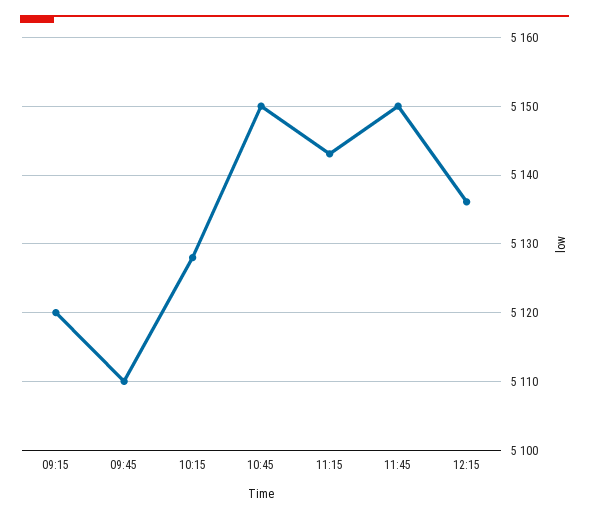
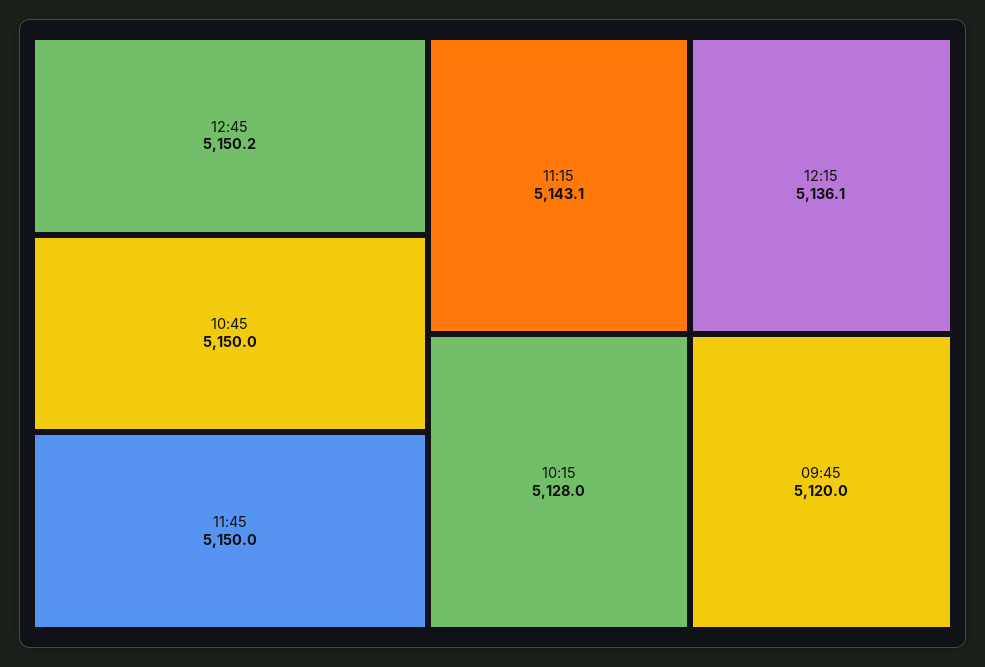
09:15: 5120 -> none
09:45: 5110 -> 5120
12:45: none -> 5150.2

